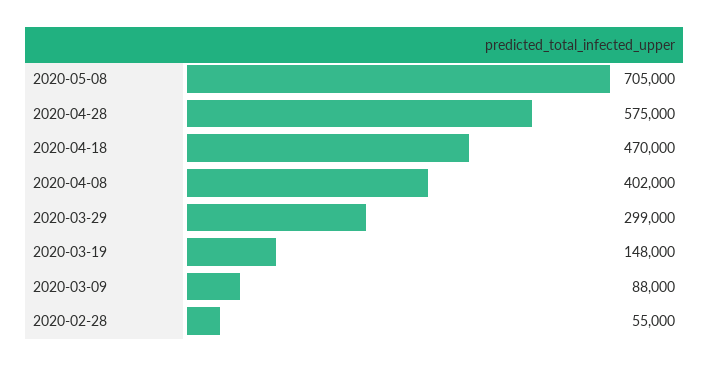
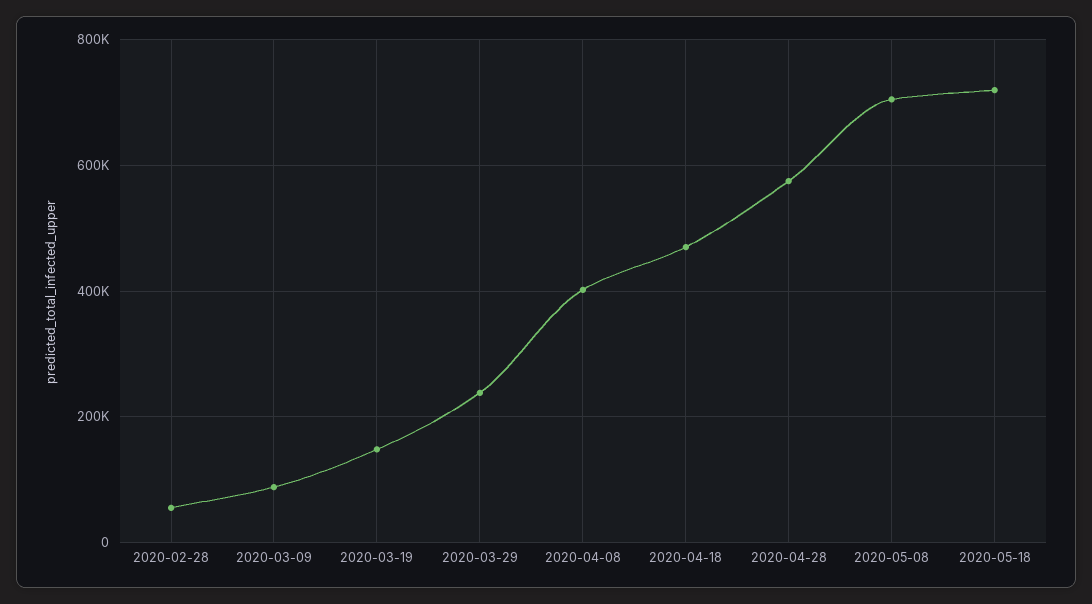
2020-03-29: 299000 -> 240000
2020-05-18: none -> 720000

